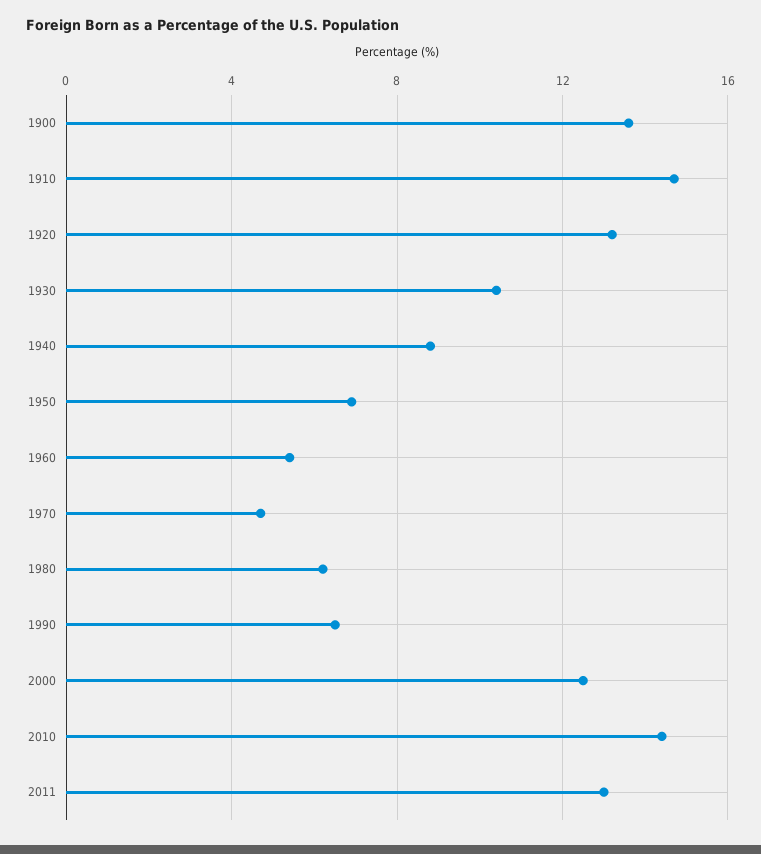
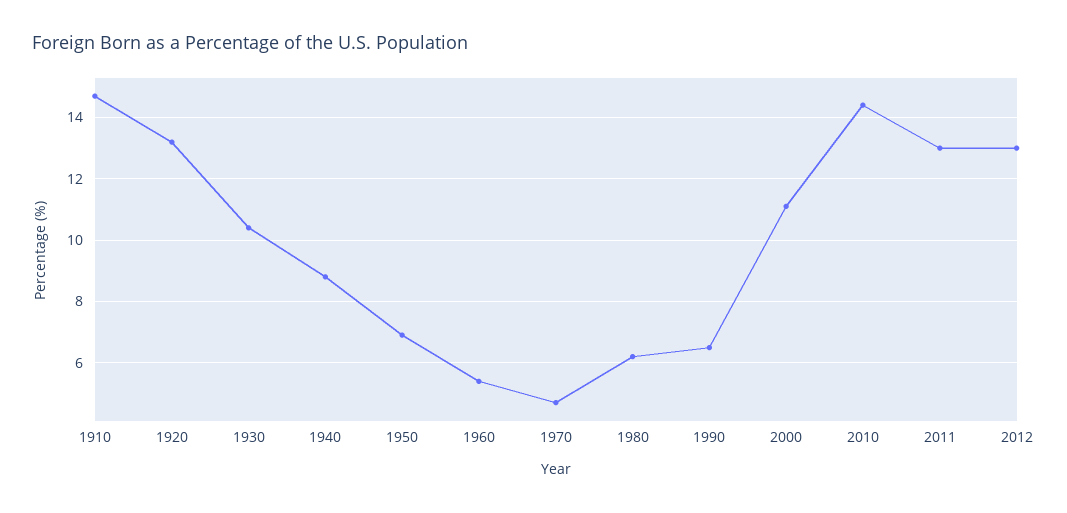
1900: 13.5 -> none
2000: 12.5 -> 11
2012: none -> 13

